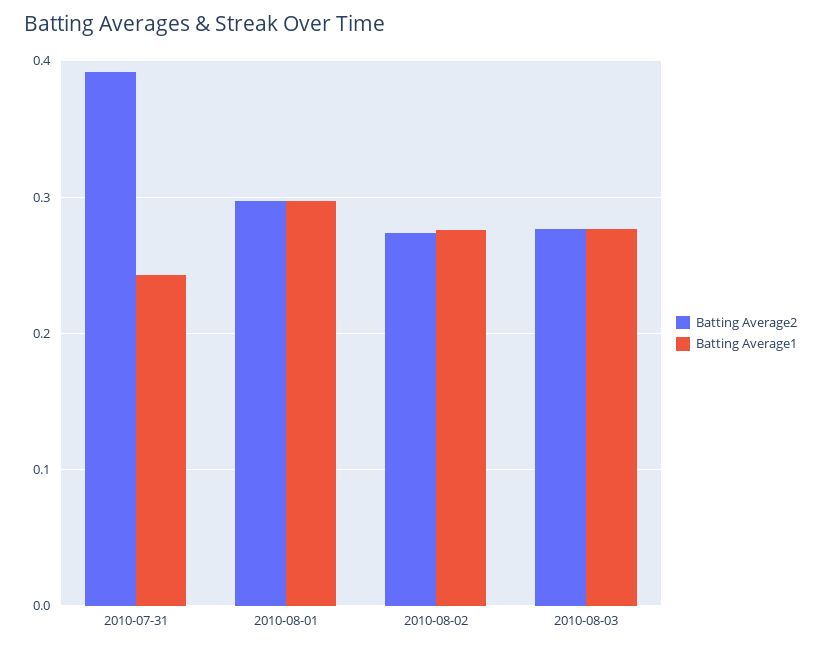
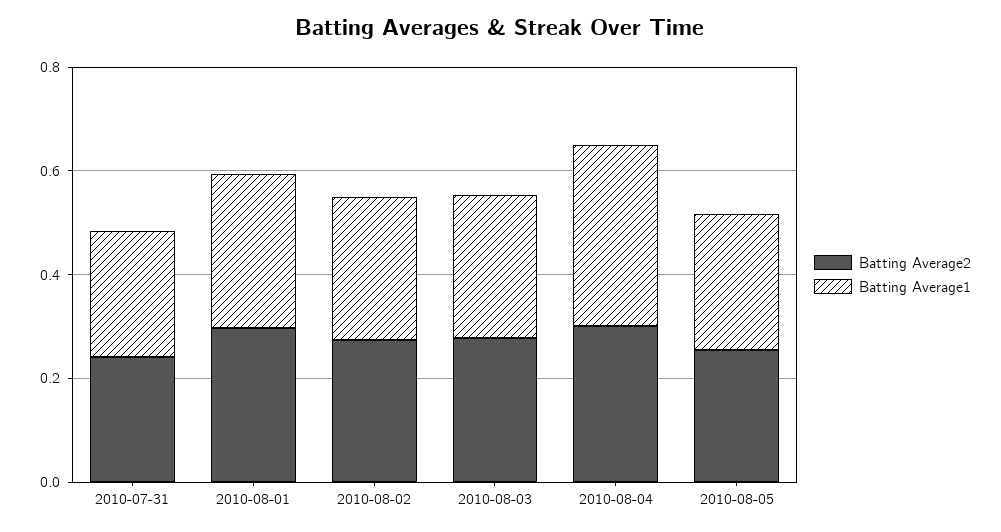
Batting Average2, 2010-07-31: 0.39 -> 0.25
Batting Average2, 2010-08-04: none -> 0.3
Batting Average1, 2010-08-04: none -> 0.35
Batting Average2, 2010-08-05: none -> 0.25
Batting Average1, 2010-08-05: none -> 0.25

